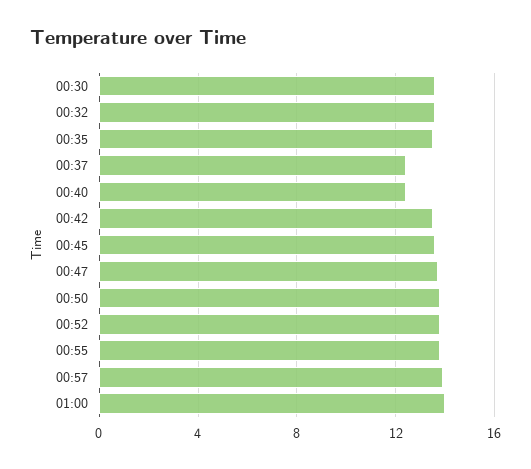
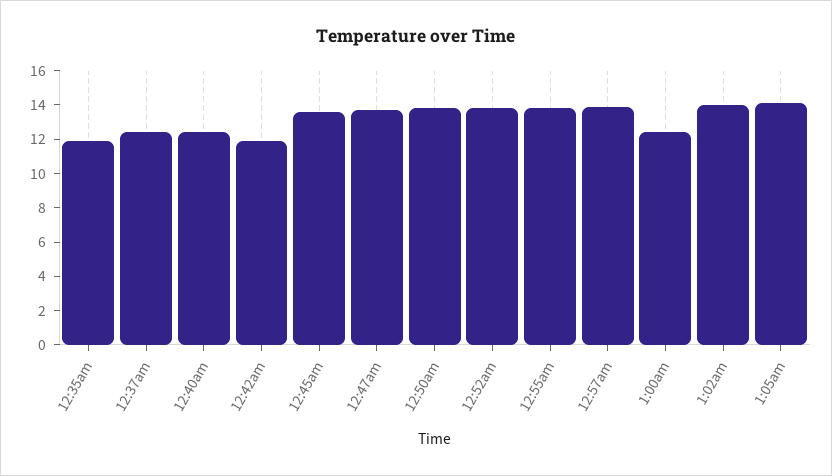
00:30: 13.5 -> none
00:32: 13.5 -> none
00:35: 13.5 -> 12
00:42: 13.5 -> 12
01:00: 14 -> 12.5
1:02am: none -> 14
1:05am: none -> 14

